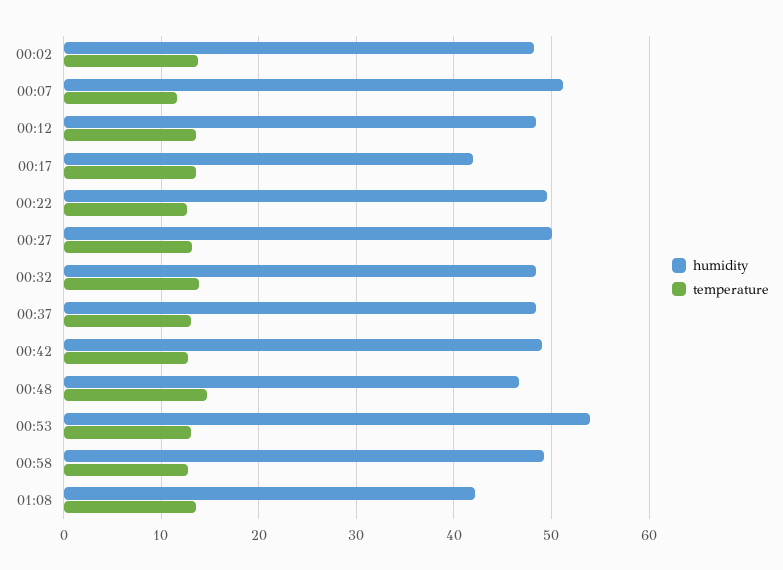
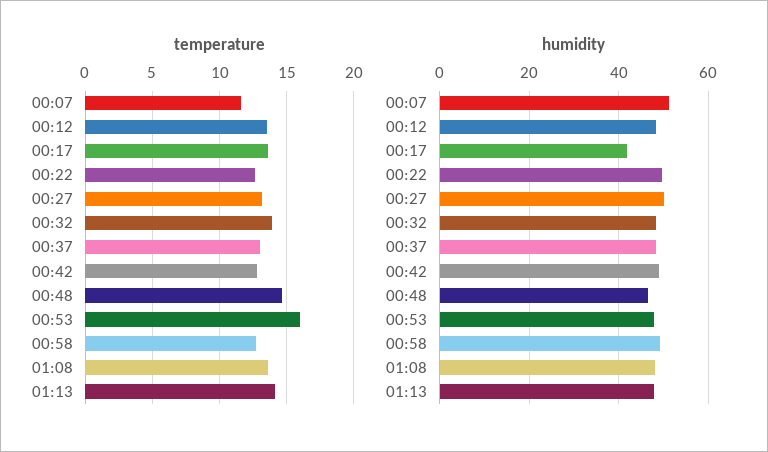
humidity, 00:02: 48 -> none
temperature, 00:02: 14 -> none
humidity, 00:53: 54 -> 48
temperature, 00:53: 13 -> 16
humidity, 01:08: 42 -> 48
temperature, 01:13: none -> 14
humidity, 01:13: none -> 48

